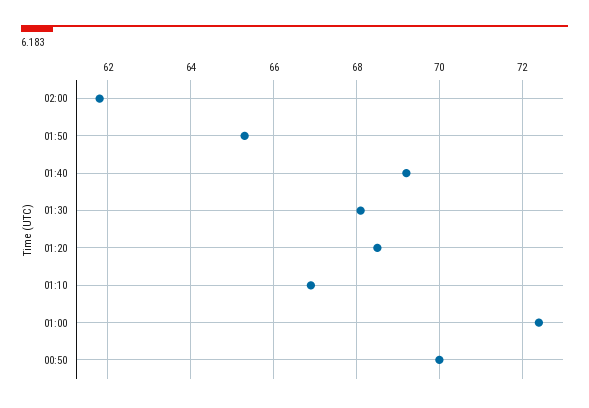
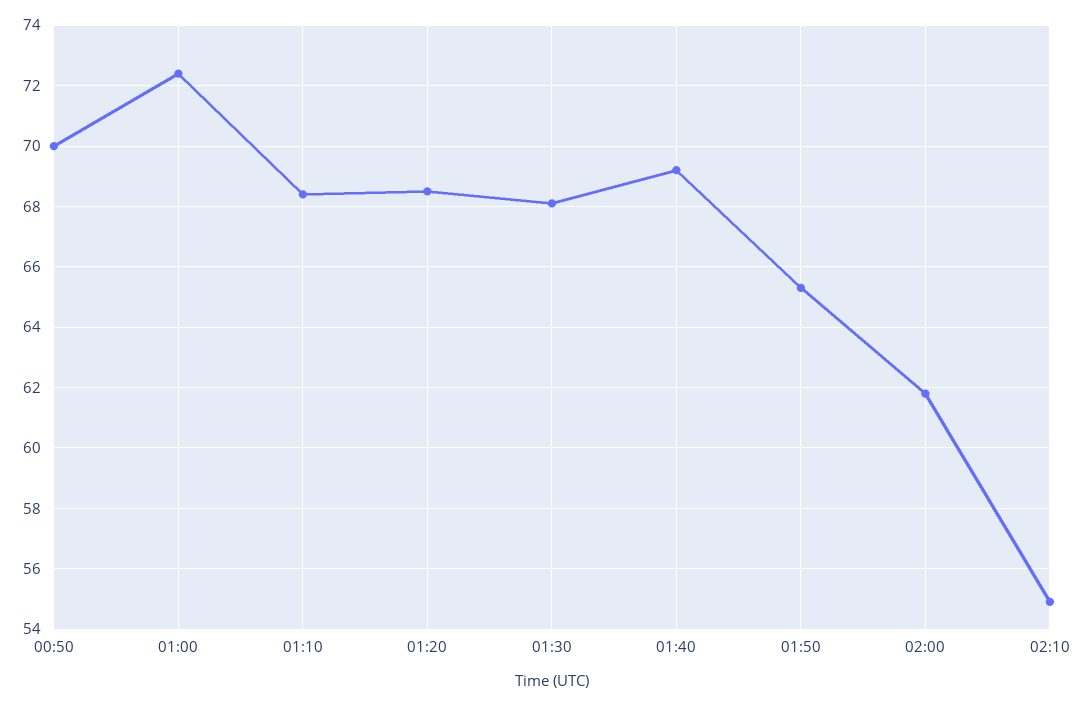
01:10: 67 -> 68.5
02:10: none -> 55

